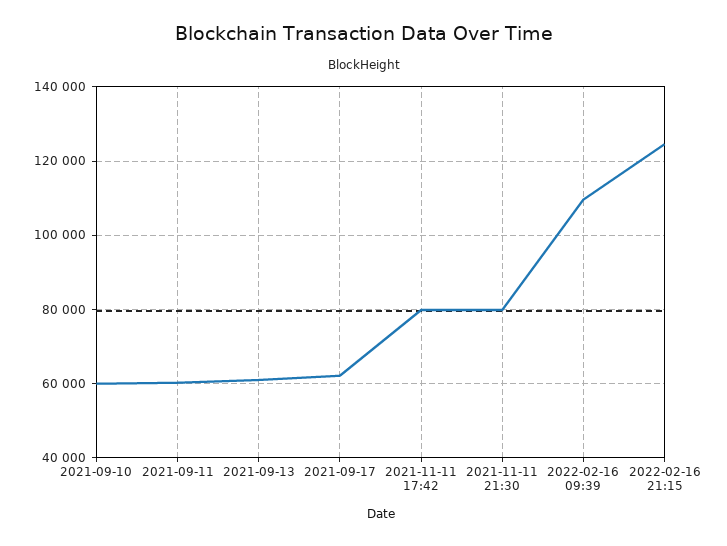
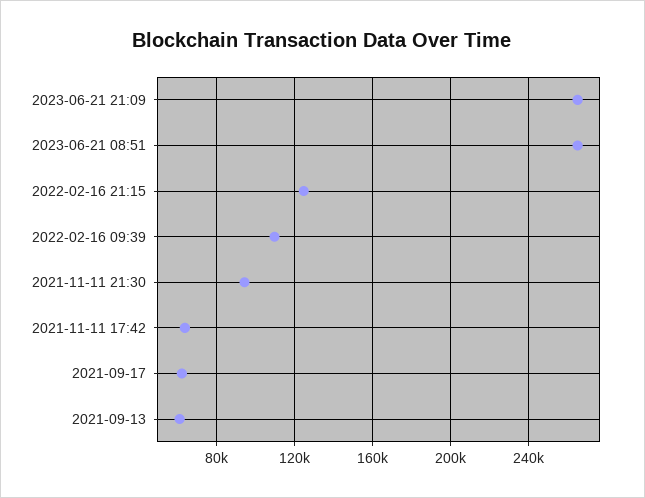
2021-09-10: 60000 -> none
2021-09-11: 60000 -> none
2021-11-11 17:42: 80000 -> 65000
2021-11-11 21:30: 80000 -> 95000
2023-06-21 21:09: none -> 265000
2023-06-21 08:51: none -> 265000

